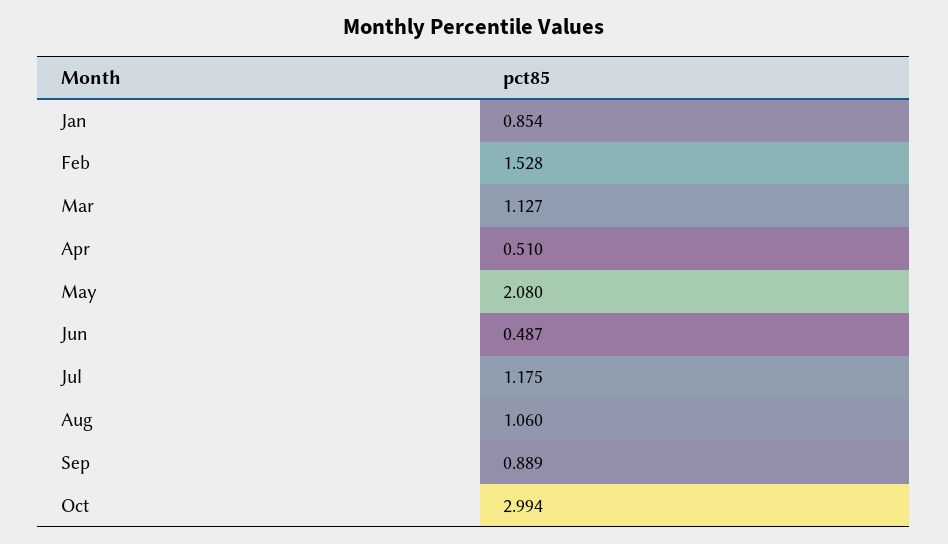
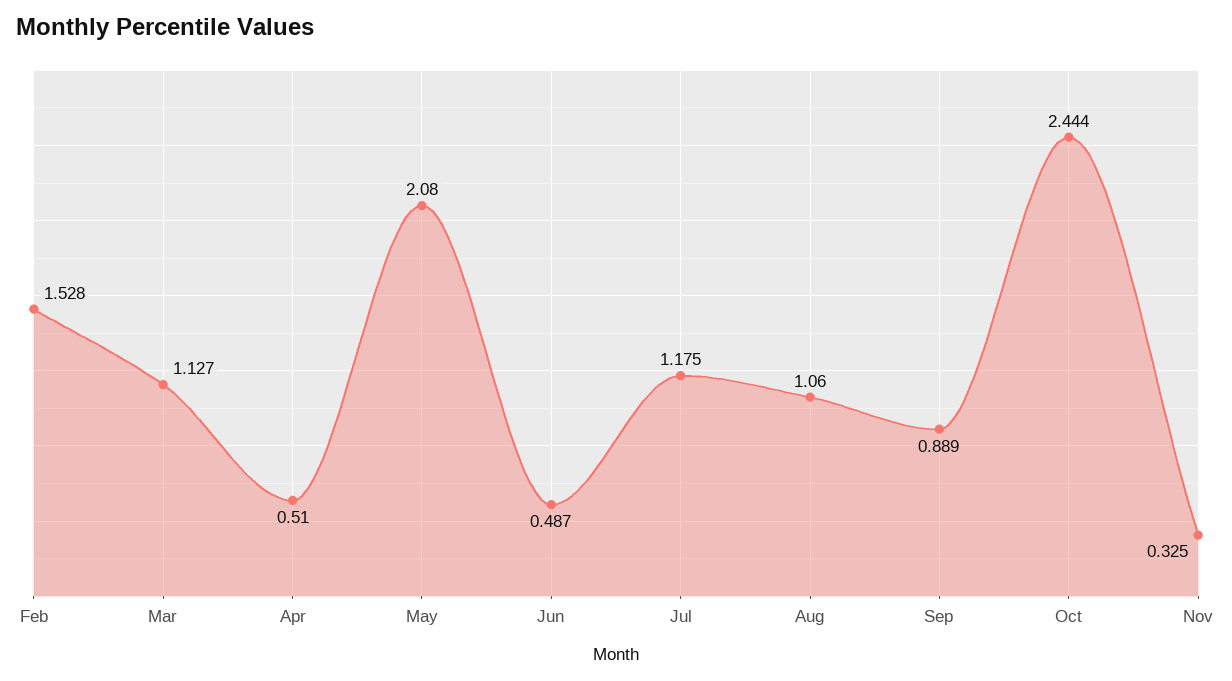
Jan: 0.854 -> none
Oct: 2.994 -> 2.444
Nov: none -> 0.325

